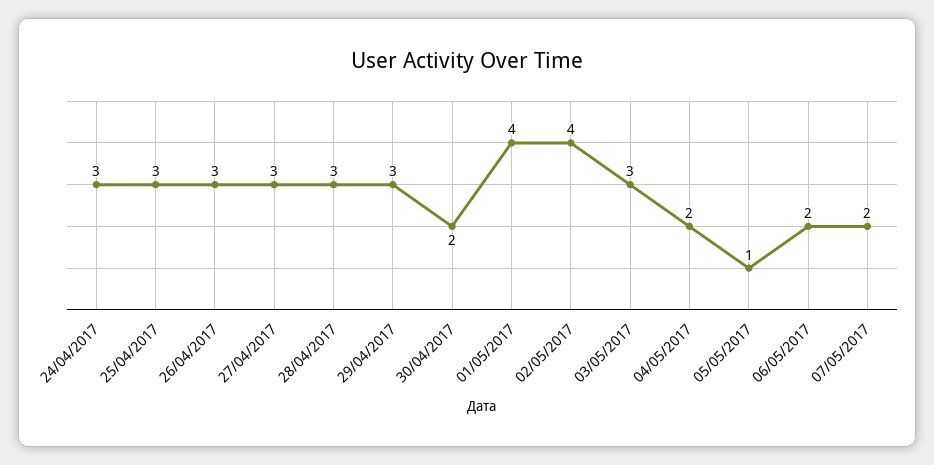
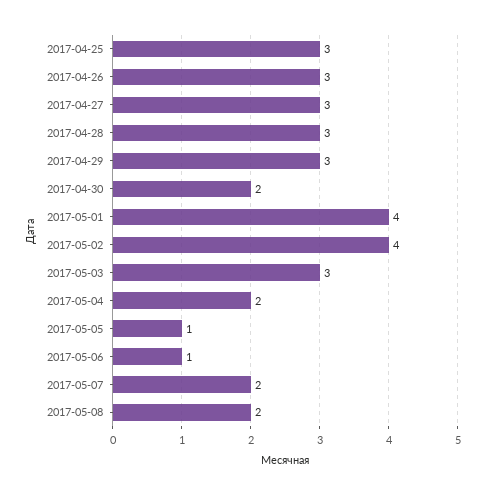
24/04/2017: 3 -> none
06/05/2017: 2 -> 1
2017-05-08: none -> 2

